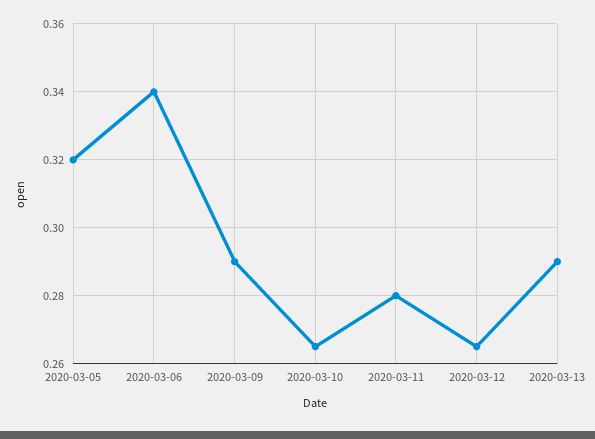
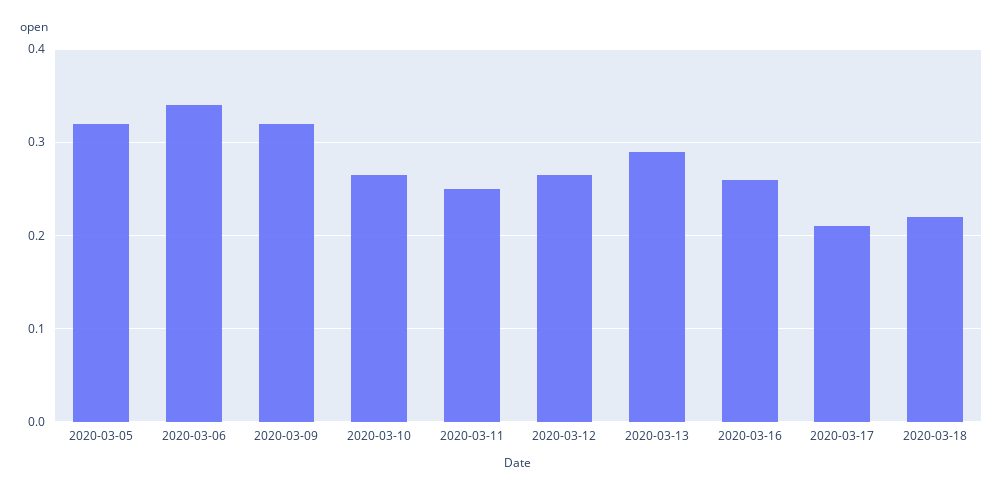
2020-03-09: 0.29 -> 0.32
2020-03-11: 0.28 -> 0.25
2020-03-16: none -> 0.26
2020-03-17: none -> 0.21
2020-03-18: none -> 0.22

